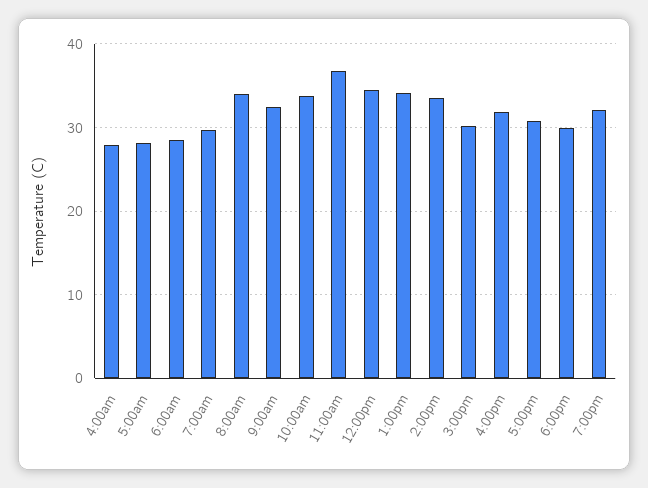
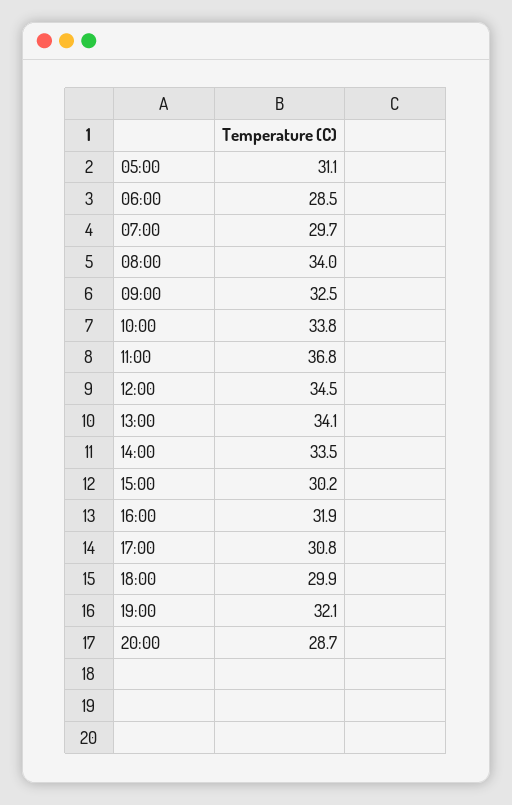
4:00am: 28 -> none
5:00am: 28 -> 31.1
20:00: none -> 28.7

